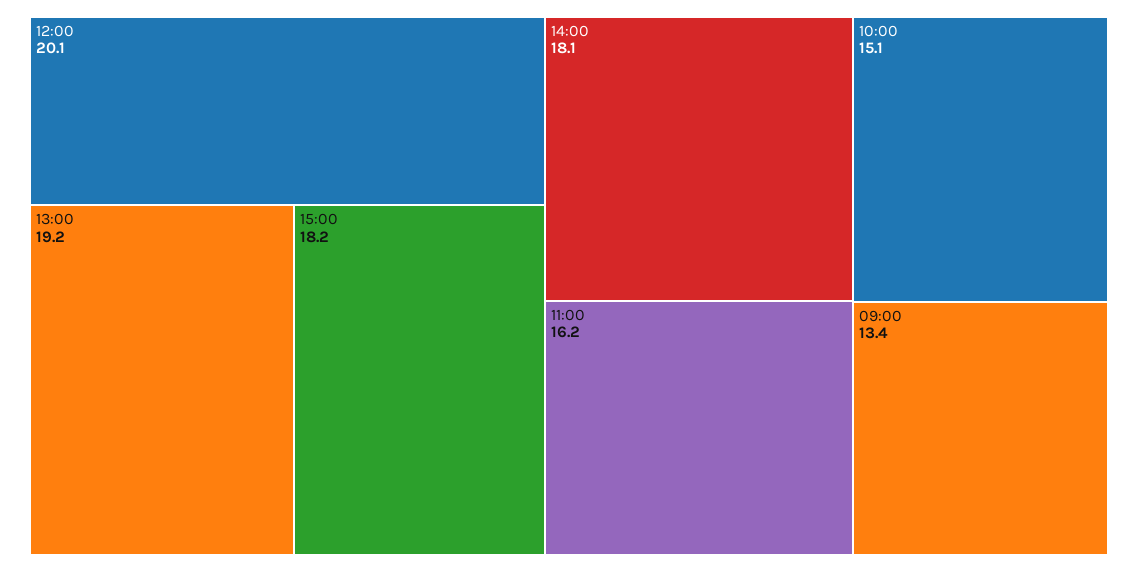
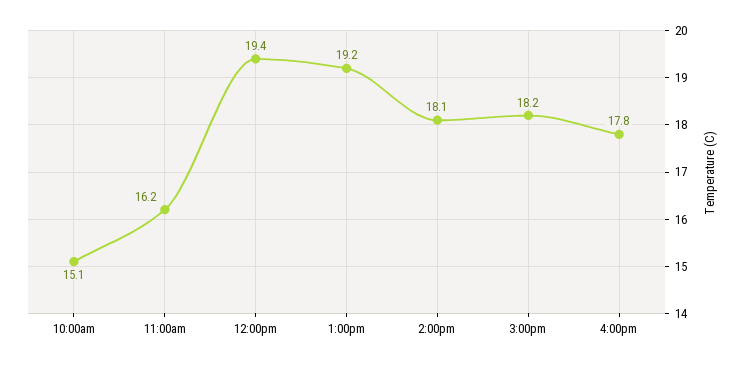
12:00: 20.1 -> 19.4
09:00: 13.4 -> none
4:00pm: none -> 17.8

